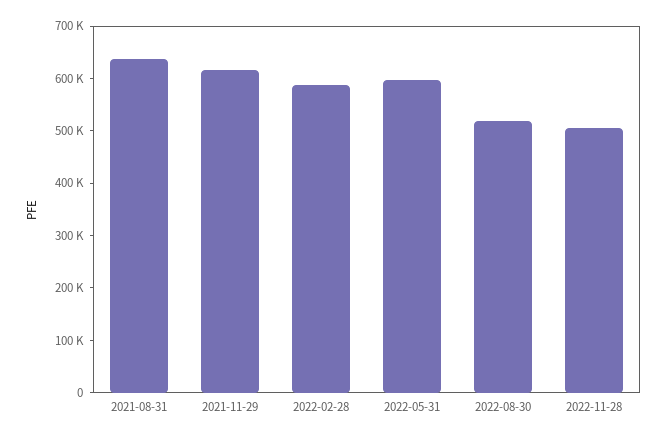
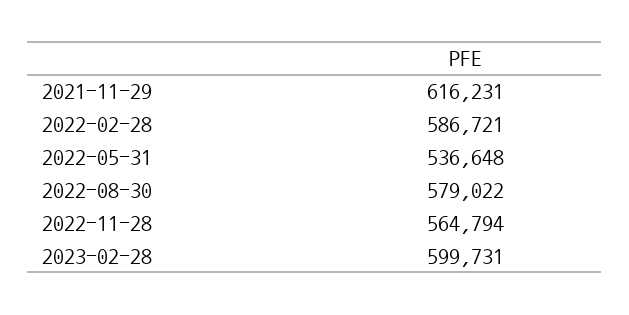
2021-08-31: 640000 -> none
2022-05-31: 600000 -> 536648
2022-08-30: 520000 -> 579022
2022-11-28: 500000 -> 564794
2023-02-28: none -> 599731

